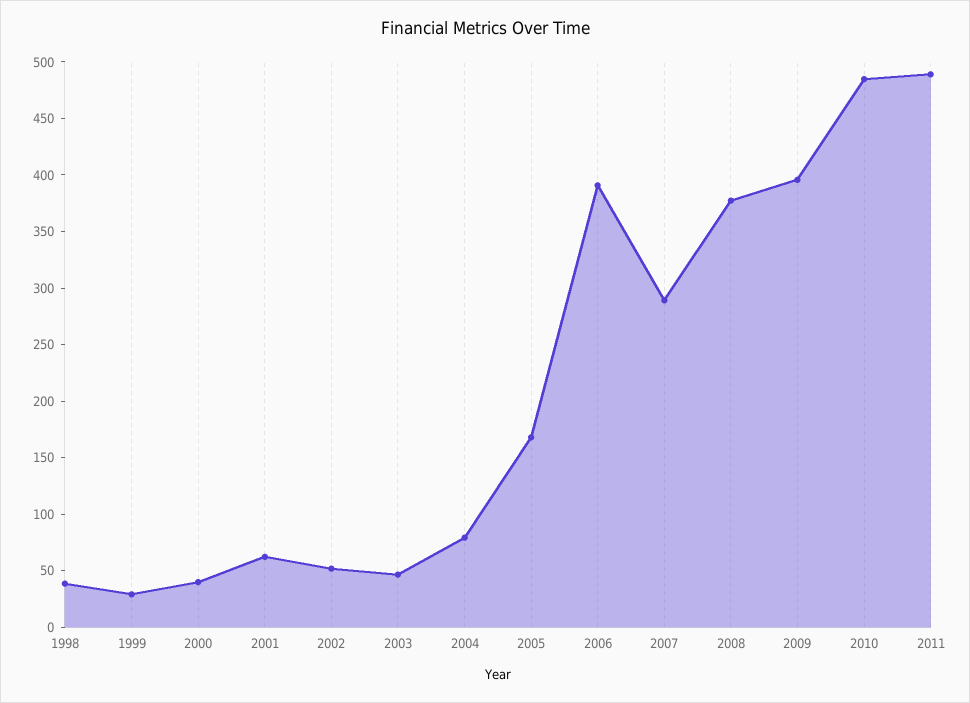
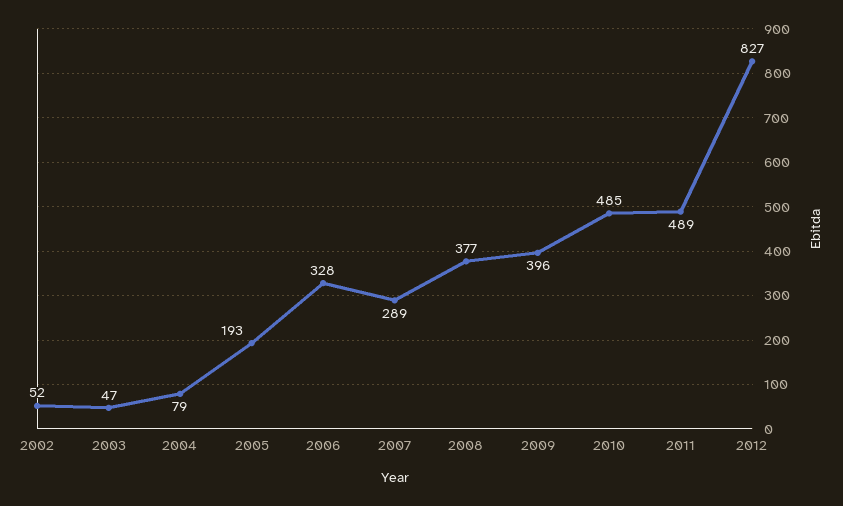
1998: 40 -> none
1999: 30 -> none
2000: 40 -> none
2001: 60 -> none
2005: 170 -> 193
2006: 390 -> 328
2012: none -> 827

